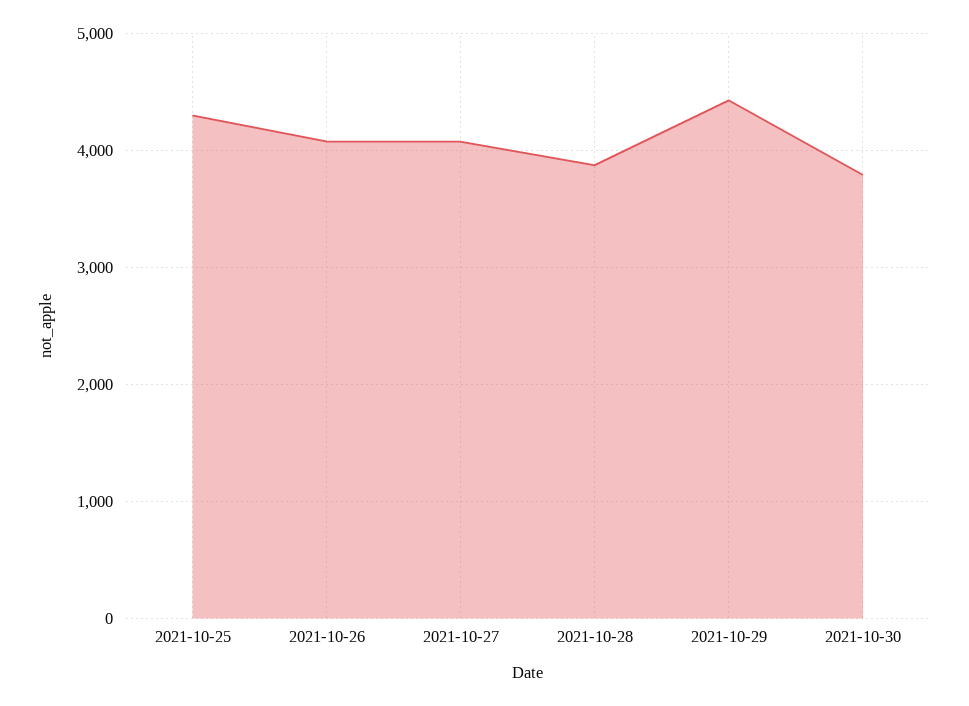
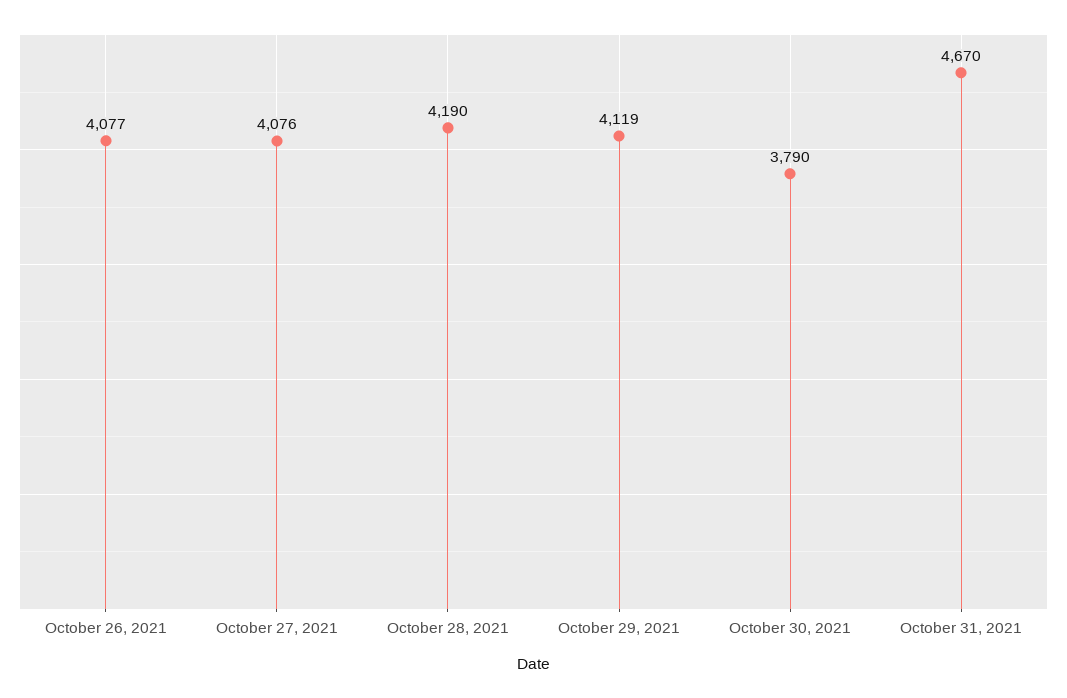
2021-10-25: 4300 -> none
2021-10-28: 3900 -> 4190
2021-10-29: 4400 -> 4119
October 31, 2021: none -> 4670

